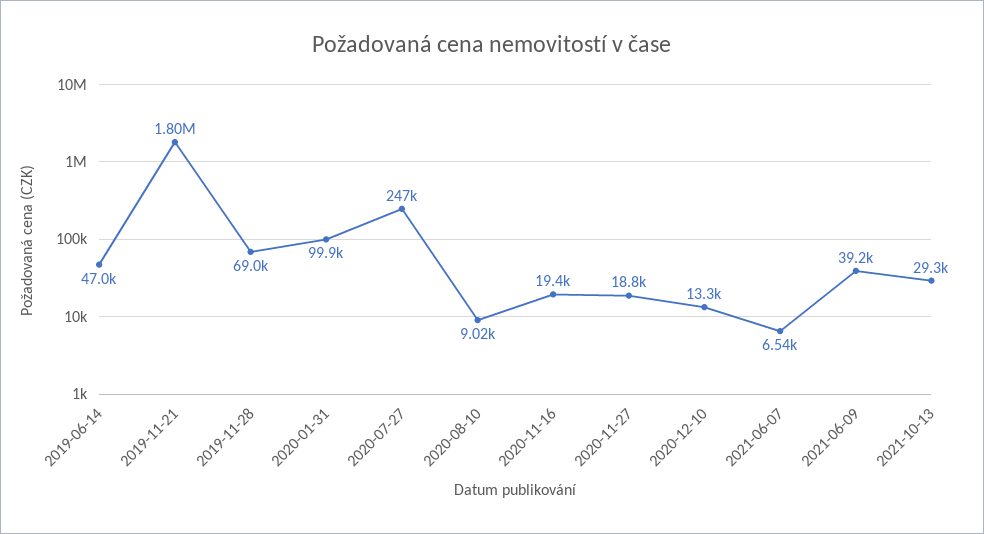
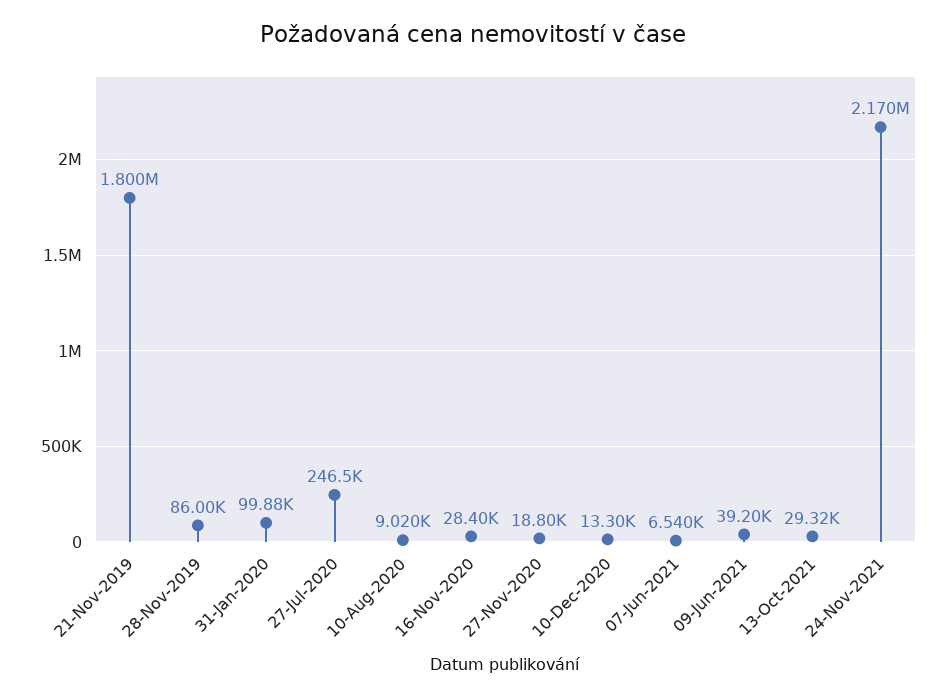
2019-06-14: 47000 -> none
2019-11-28: 69000 -> 86000
2020-11-16: 19400 -> 28400
24-Nov-2021: none -> 2170000

